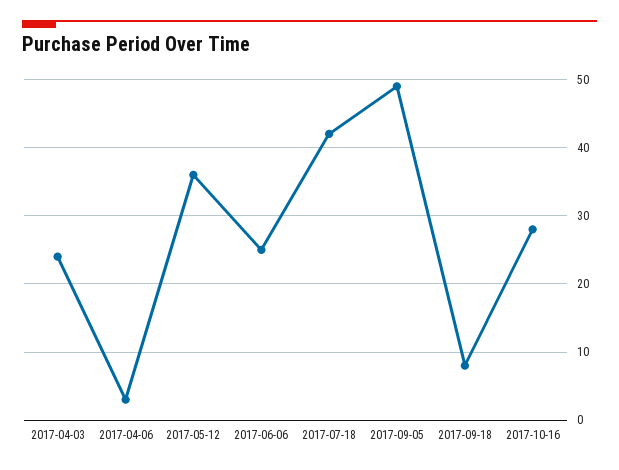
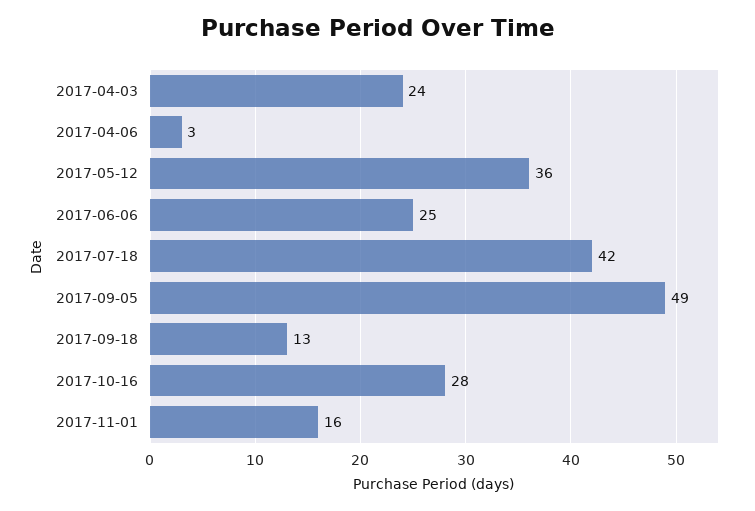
2017-09-18: 8 -> 13
2017-11-01: none -> 16

